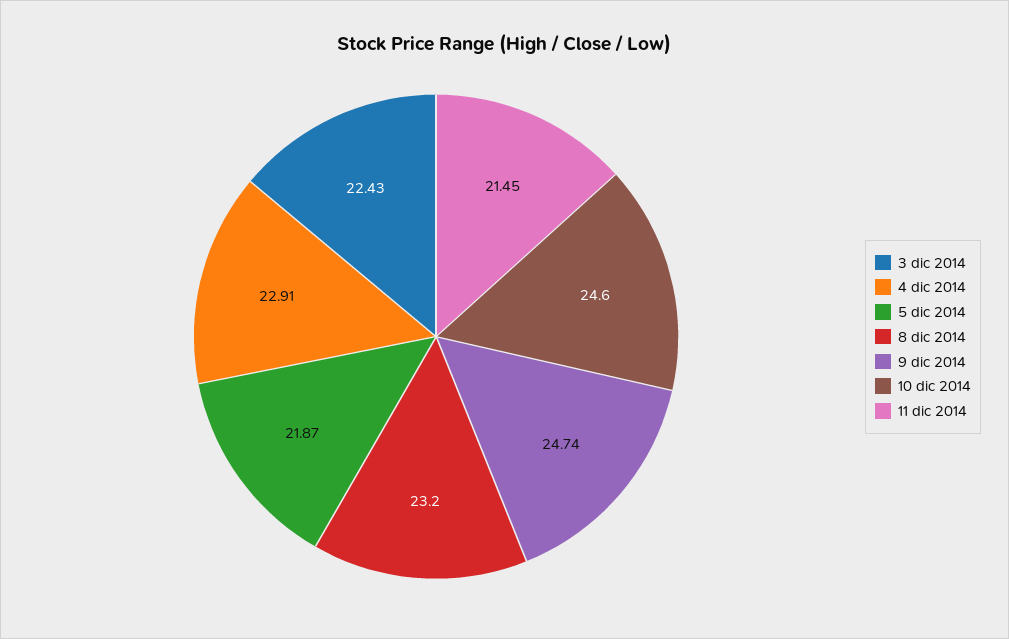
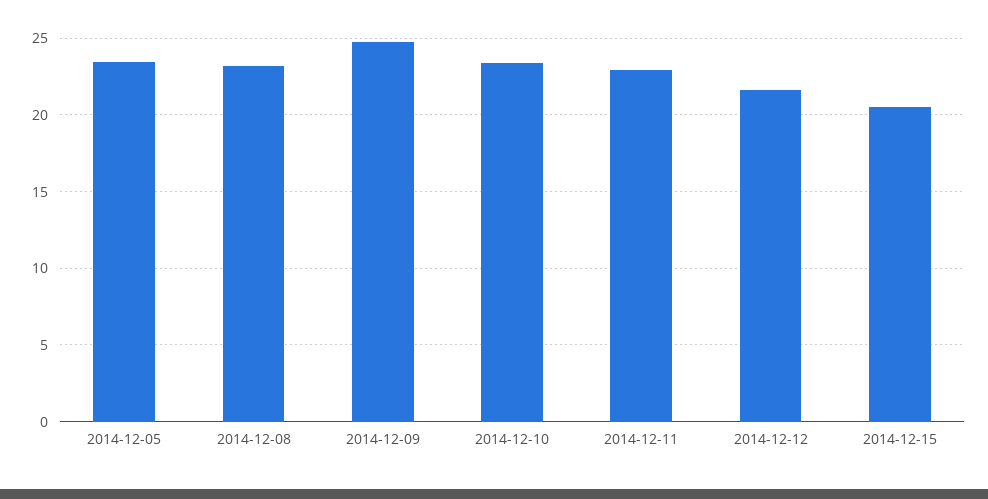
3 dic 2014: 22.43 -> none
4 dic 2014: 22.91 -> none
5 dic 2014: 21.87 -> 23.5
10 dic 2014: 24.6 -> 23.5
11 dic 2014: 21.45 -> 23
2014-12-12: none -> 21.5
2014-12-15: none -> 20.5

